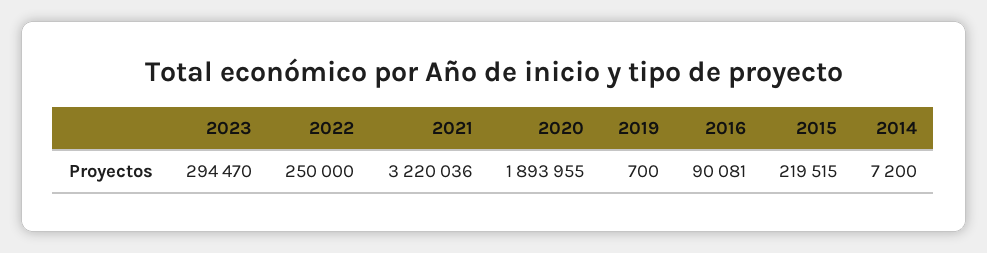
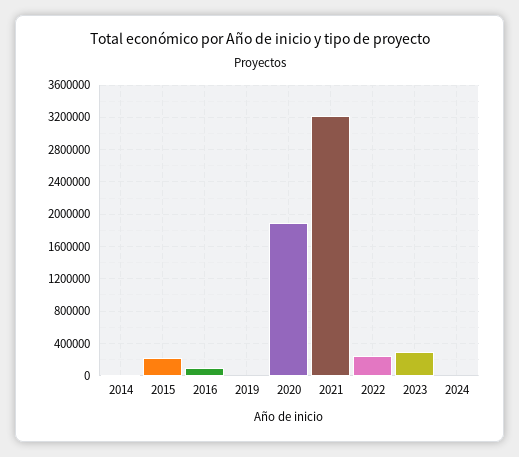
2024: none -> 0

